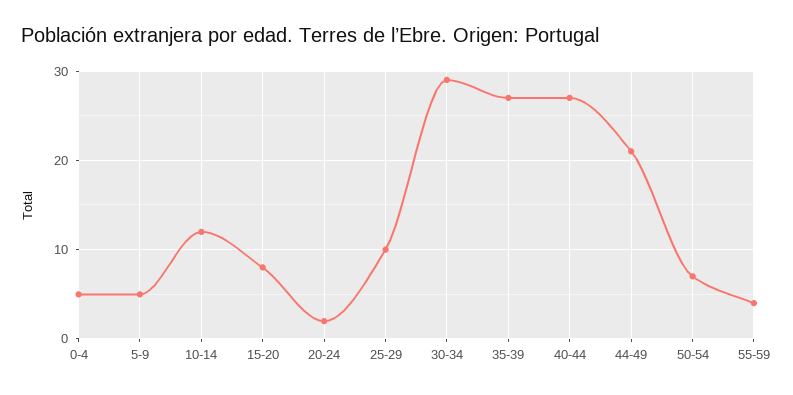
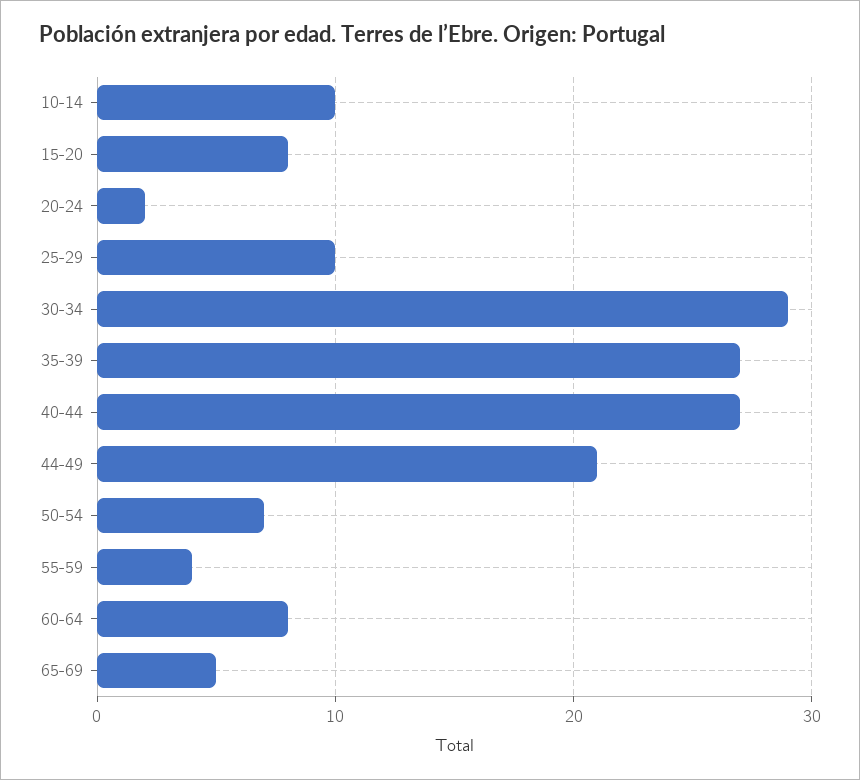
0-4: 5 -> none
5-9: 5 -> none
10-14: 12 -> 10
60-64: none -> 8
65-69: none -> 5

